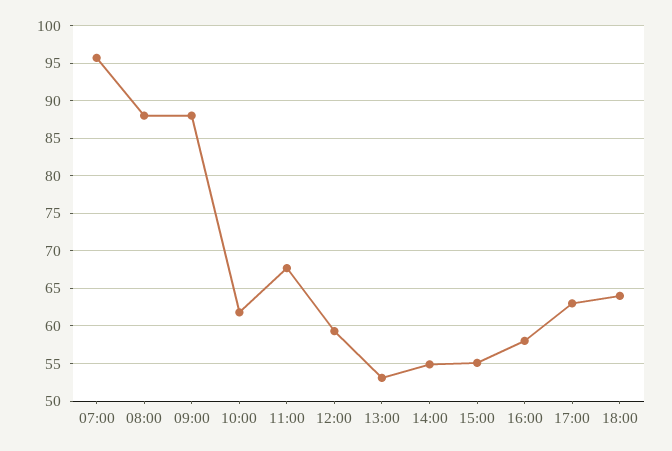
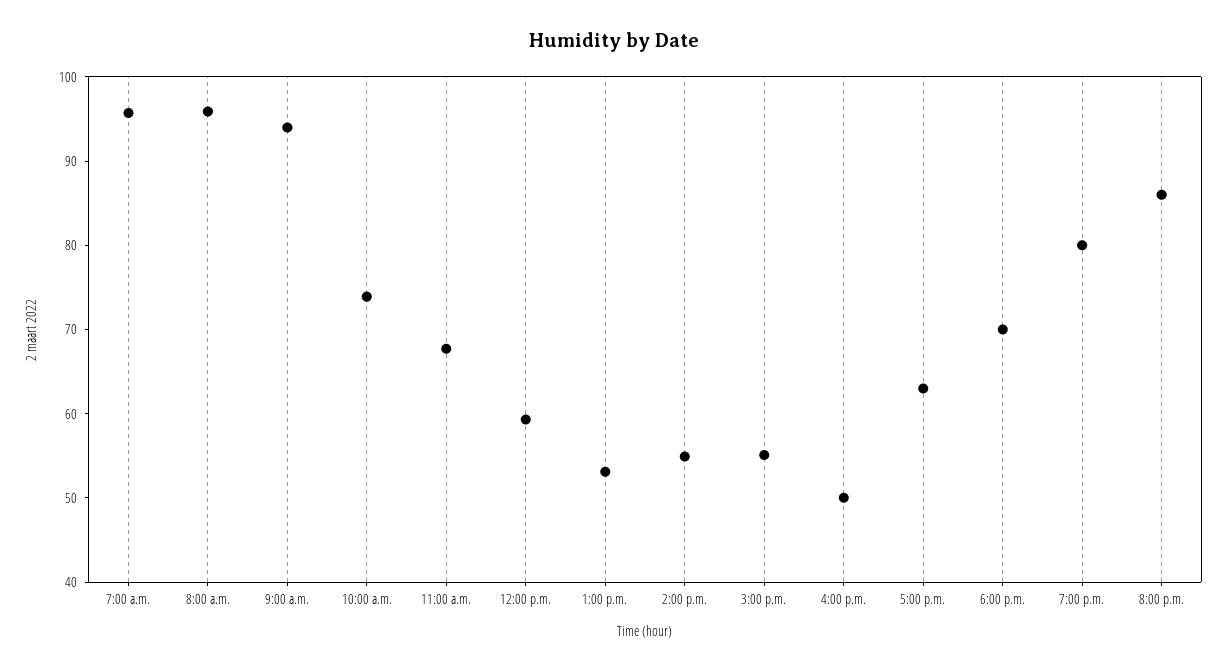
08:00: 88 -> 96
09:00: 88 -> 94
10:00: 62 -> 74
16:00: 58 -> 50
18:00: 64 -> 70
7:00 p.m.: none -> 80
8:00 p.m.: none -> 86

